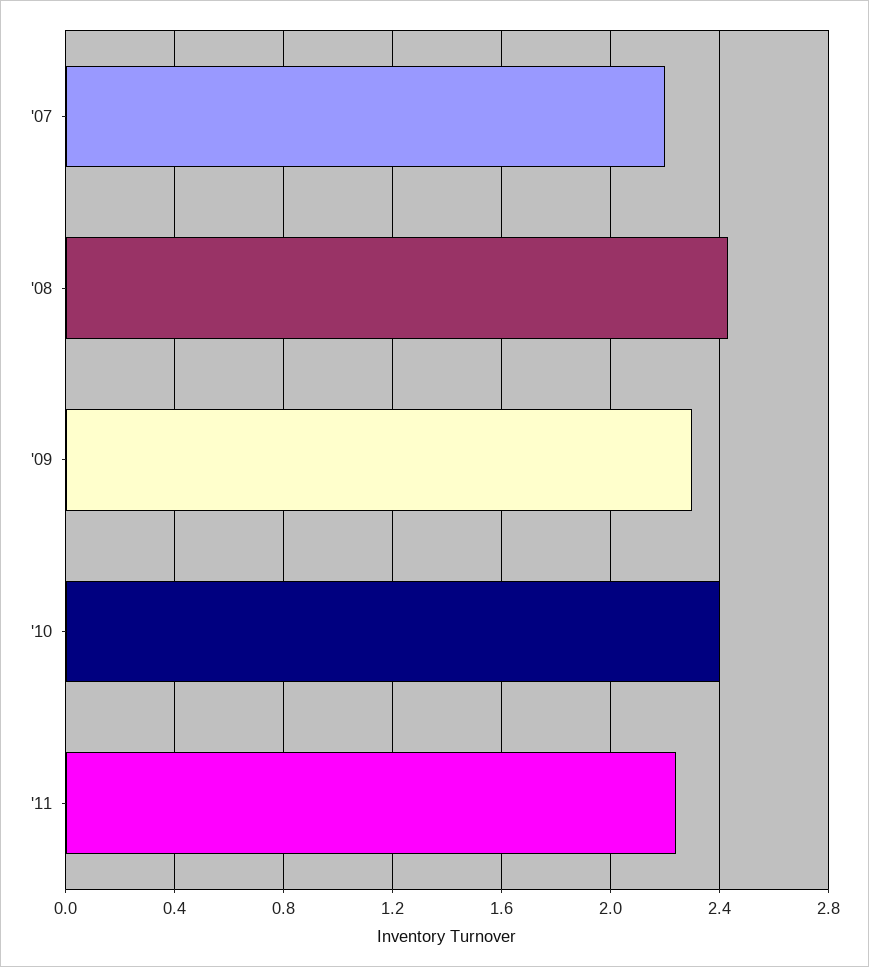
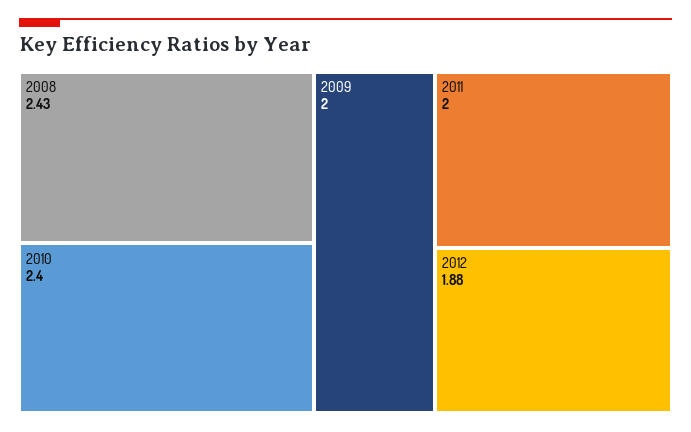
'07: 2.2 -> none
'09: 2.3 -> 2
'11: 2.25 -> 2
2012: none -> 1.88

